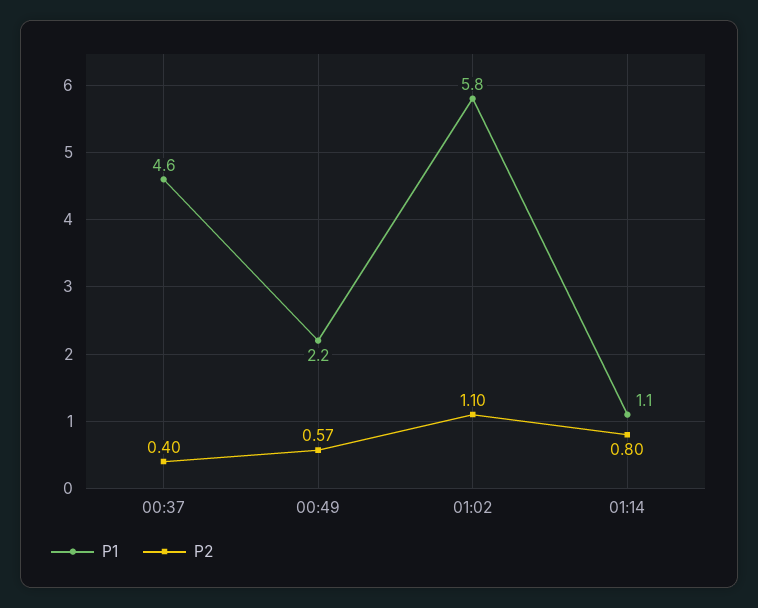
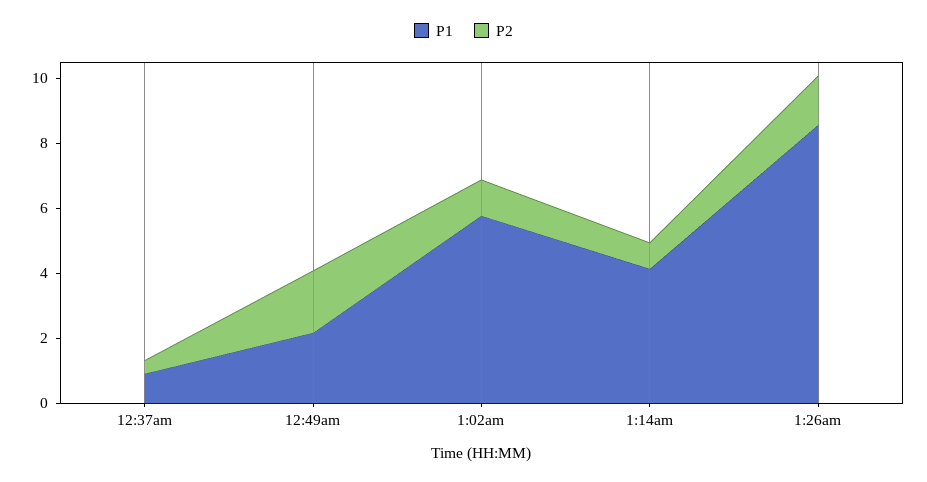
P1, 00:37: 4.6 -> 1
P2, 00:49: 0.57 -> 2
P1, 01:14: 1.1 -> 4
P1, 1:26am: none -> 8.5
P2, 1:26am: none -> 1.5

